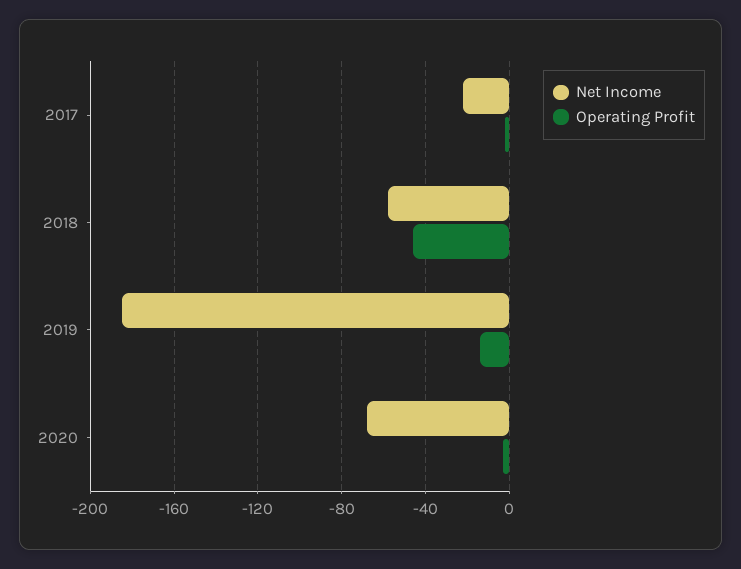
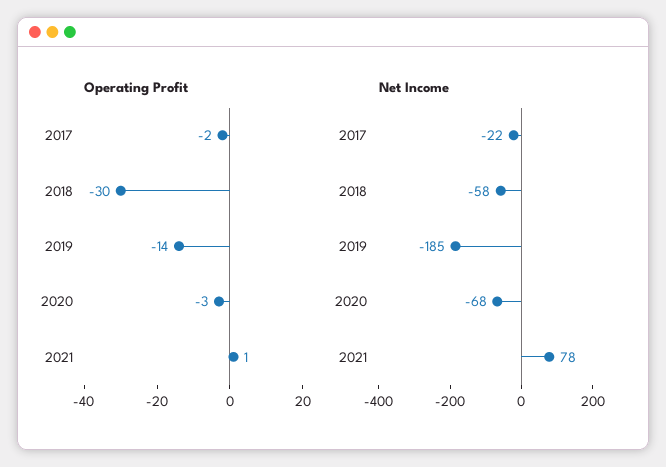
Operating Profit, 2018: -45 -> -30
Operating Profit, 2021: none -> 1
Net Income, 2021: none -> 78

